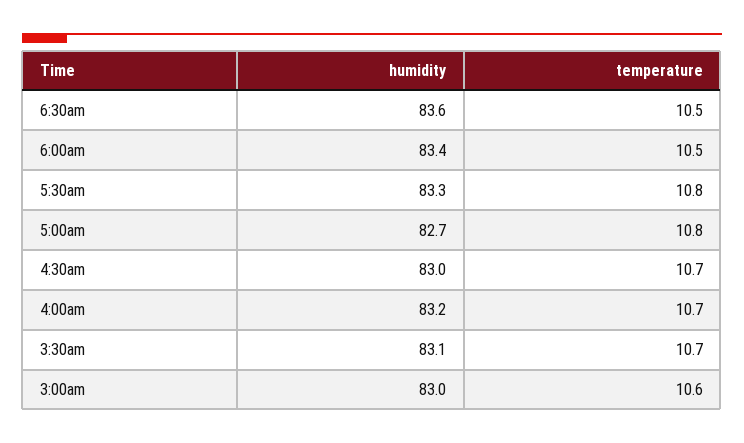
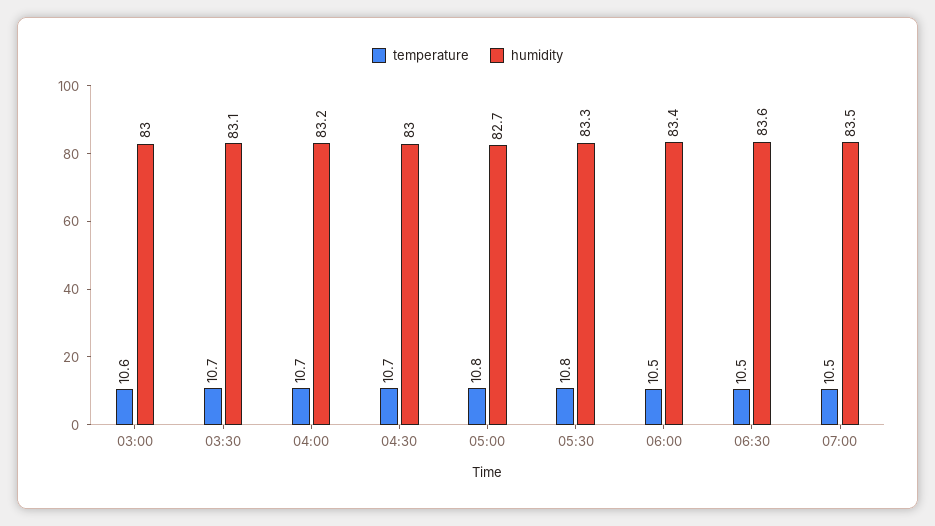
temperature, 07:00: none -> 10.5
humidity, 07:00: none -> 83.5

